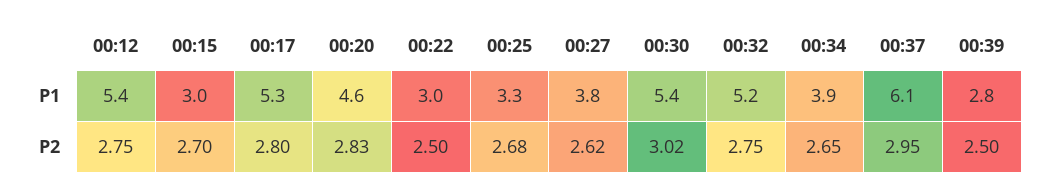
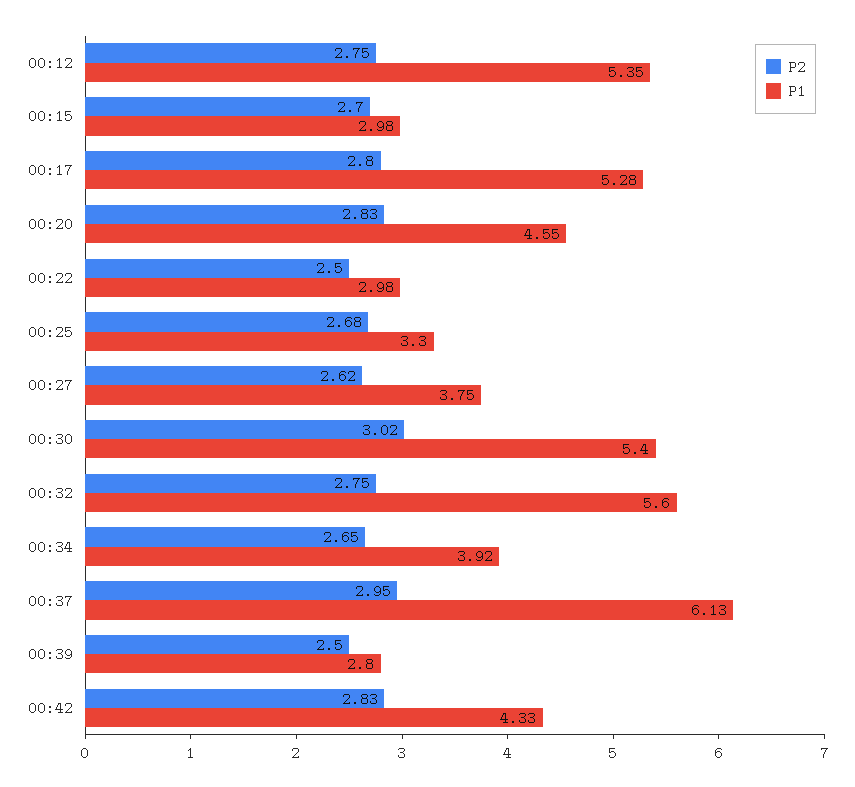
P1, 00:32: 5.2 -> 5.6
P2, 00:42: none -> 2.83
P1, 00:42: none -> 4.33

